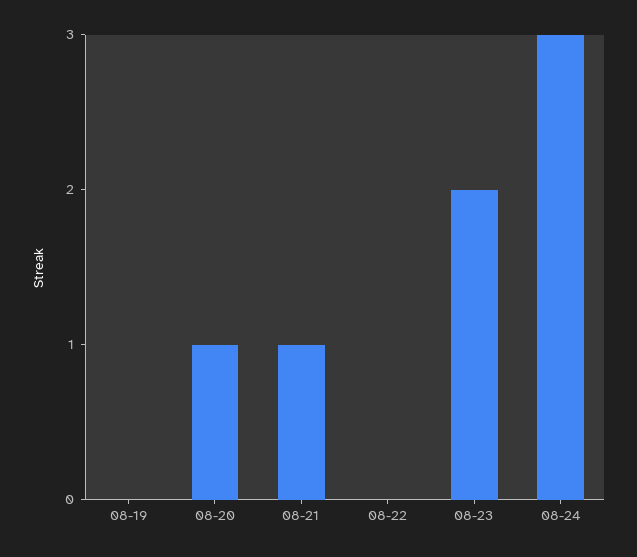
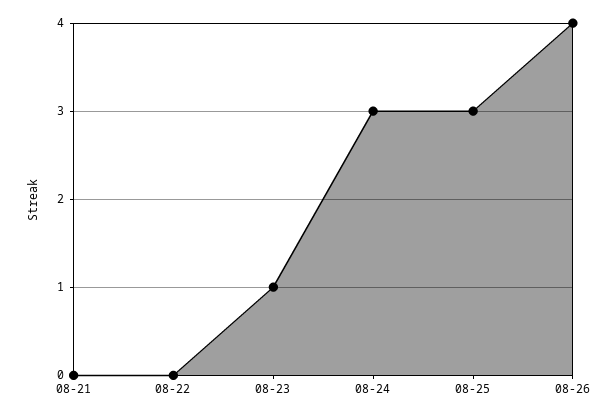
08-19: 0 -> none
08-20: 1 -> none
08-21: 1 -> 0
08-23: 2 -> 1
08-25: none -> 3
08-26: none -> 4

